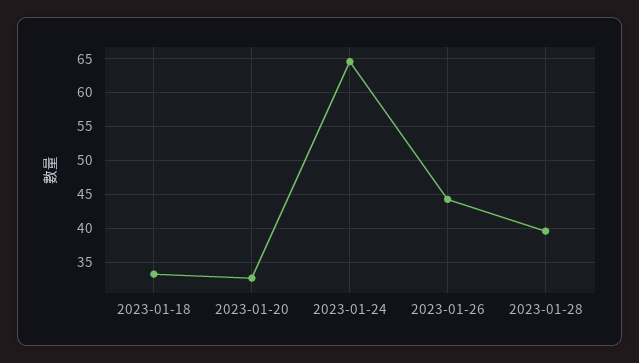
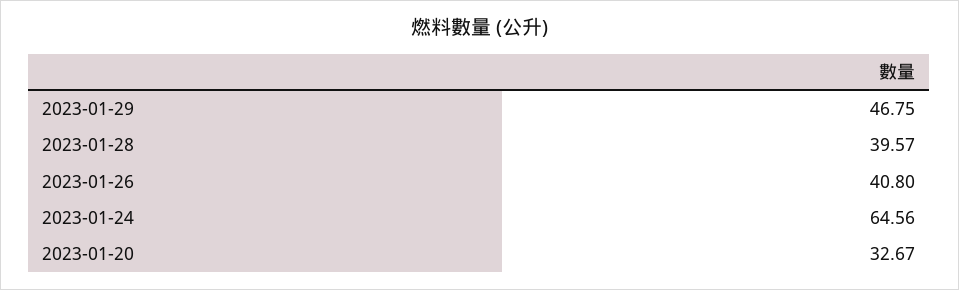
2023-01-18: 33 -> none
2023-01-26: 44 -> 40.8
2023-01-29: none -> 46.75

